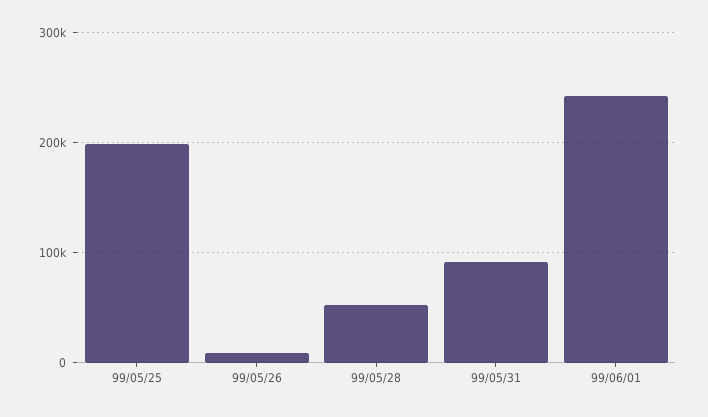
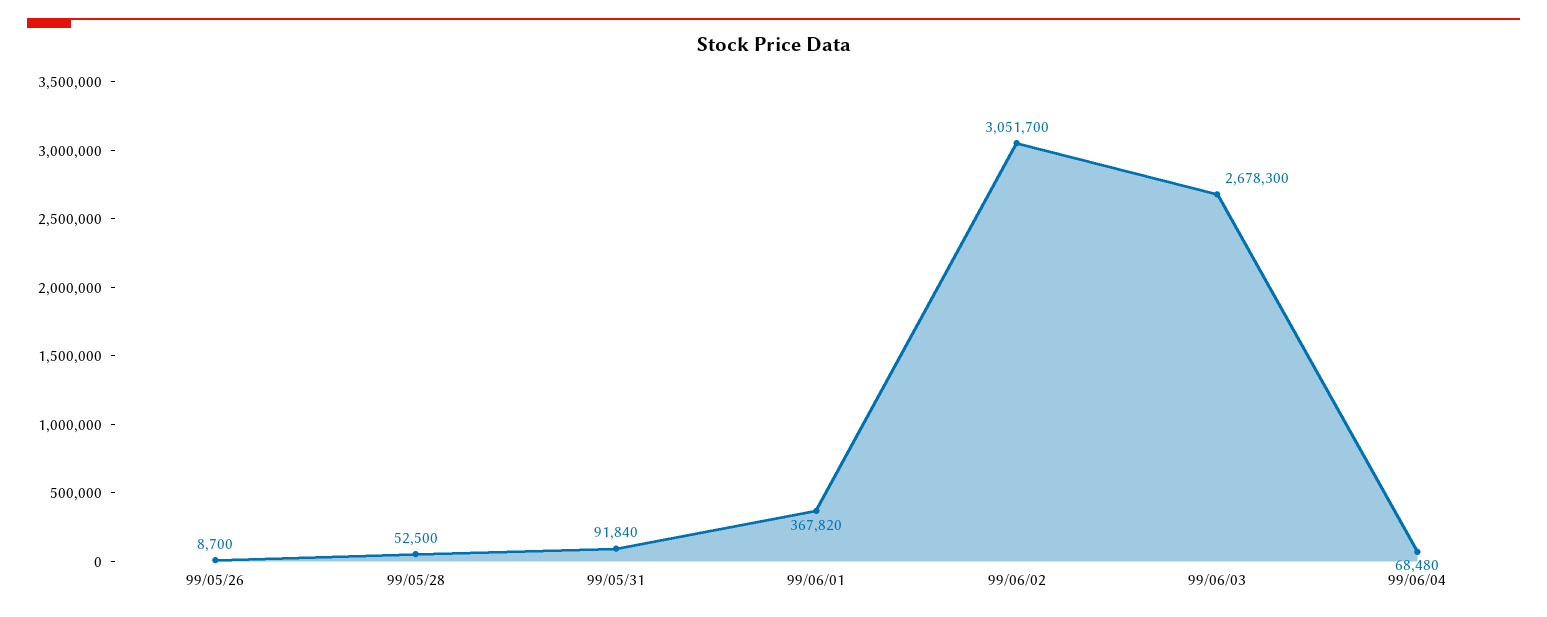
99/05/25: 200000 -> none
99/06/01: 240000 -> 367820
99/06/02: none -> 3051700
99/06/03: none -> 2678300
99/06/04: none -> 68480

